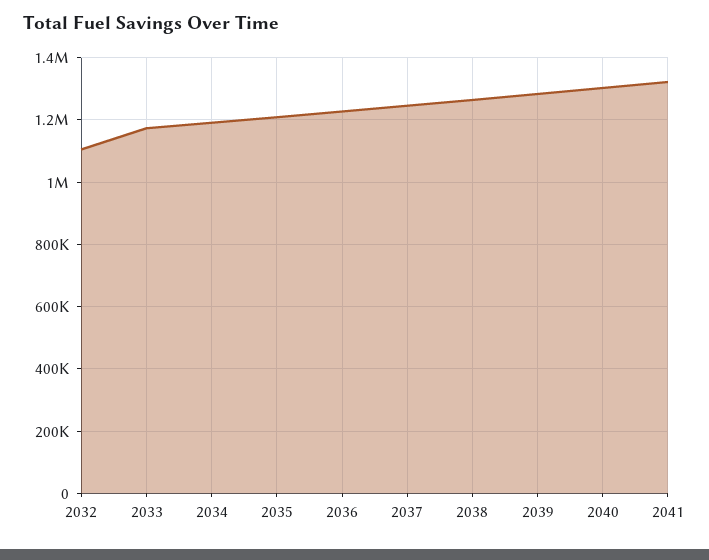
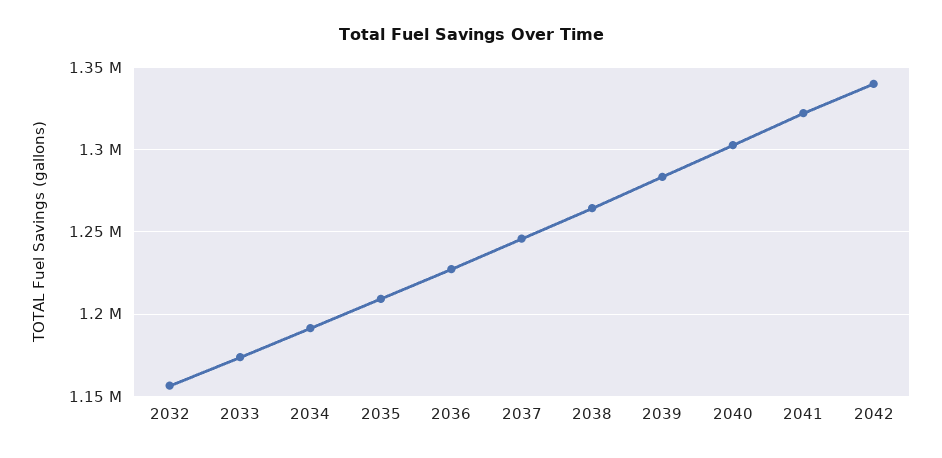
2032: 1100000 -> 1155000
2042: none -> 1340000

